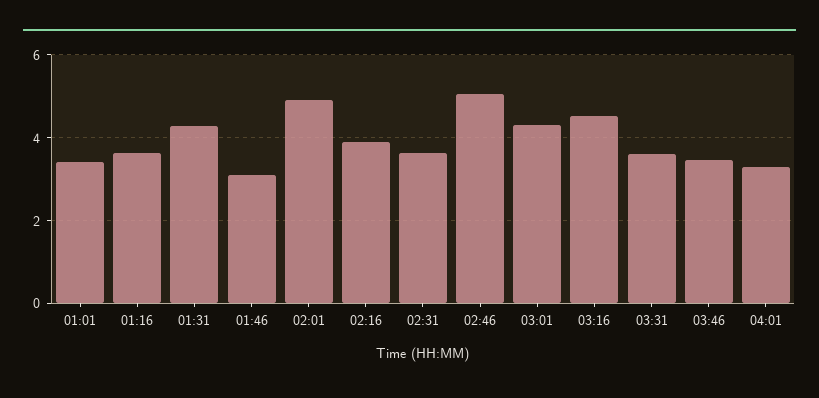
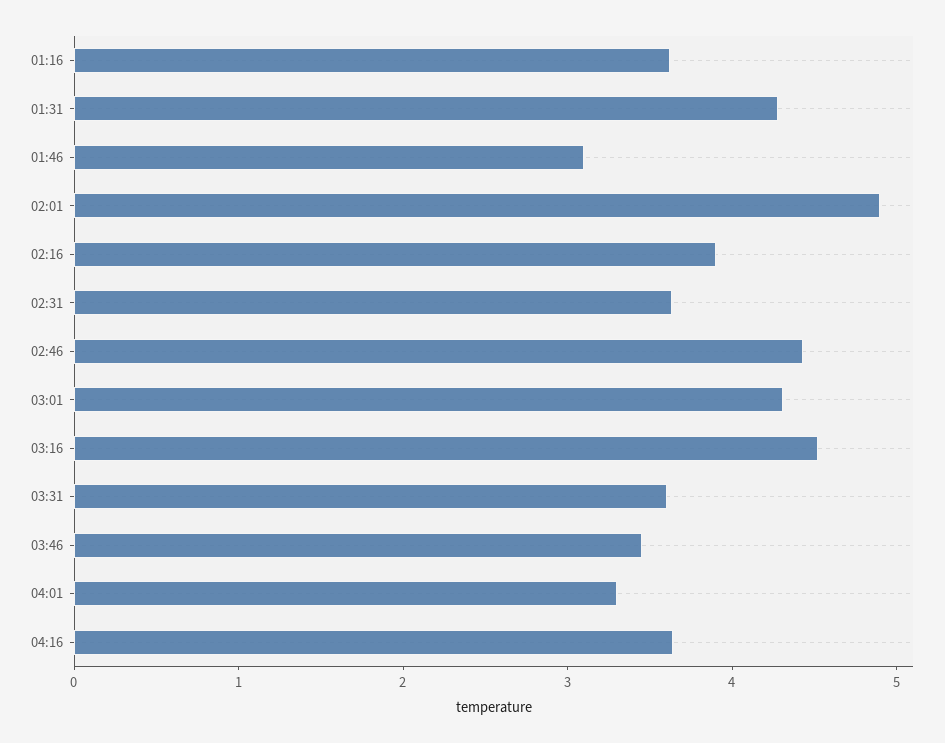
01:01: 3.4 -> none
02:46: 5 -> 4.4
04:16: none -> 3.6

